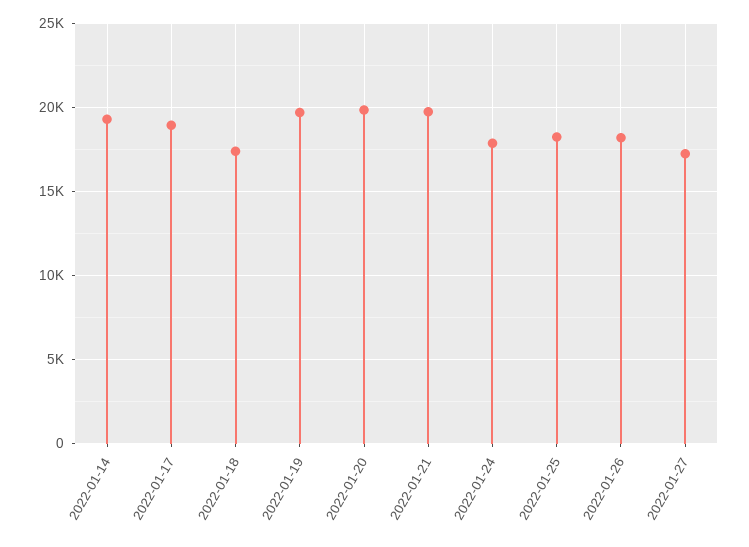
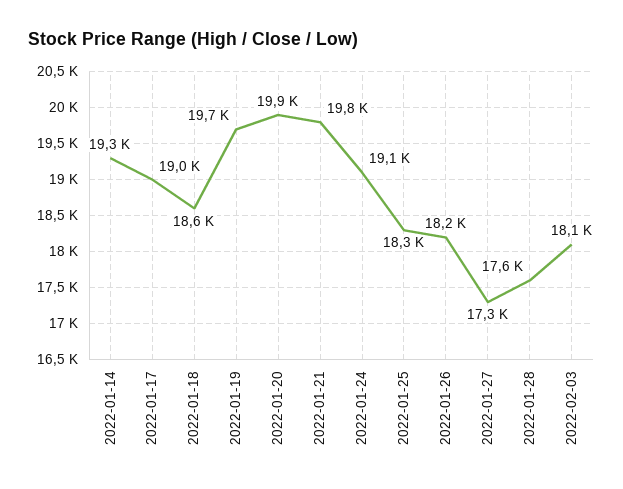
2022-01-18: 17500 -> 18600
2022-01-24: 18000 -> 19100
2022-01-28: none -> 17600
2022-02-03: none -> 18100

